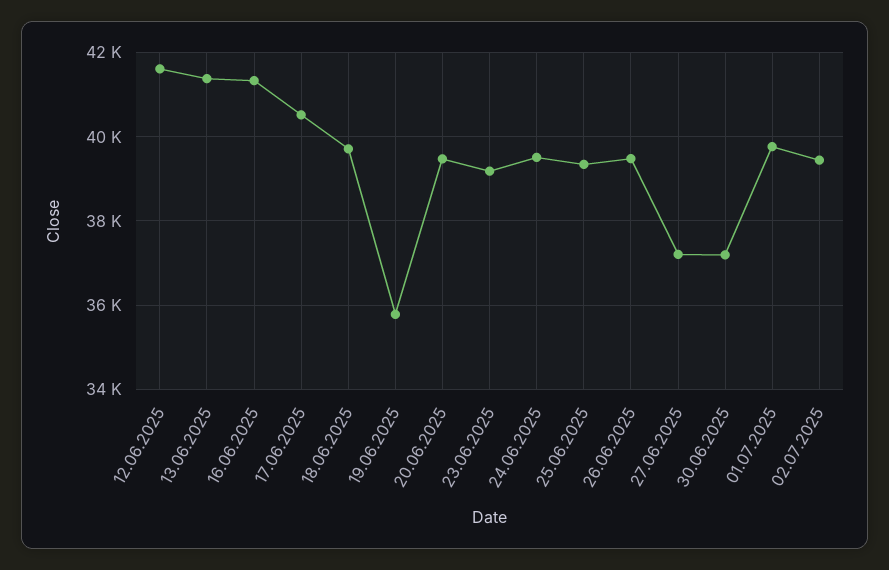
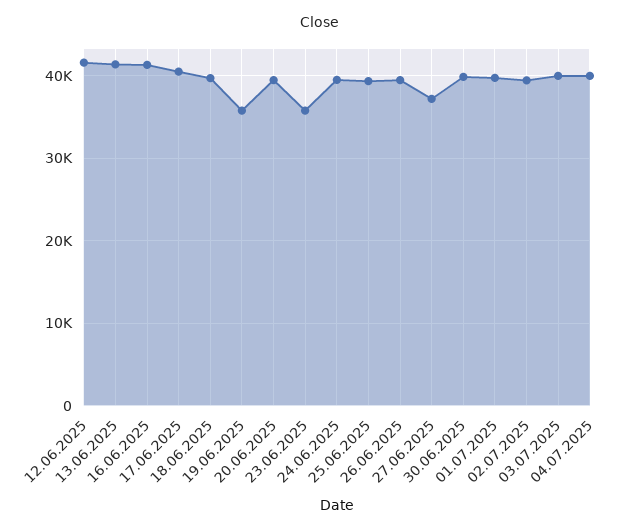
23.06.2025: 39200 -> 36000
30.06.2025: 37200 -> 40000
03.07.2025: none -> 40000
04.07.2025: none -> 40000

